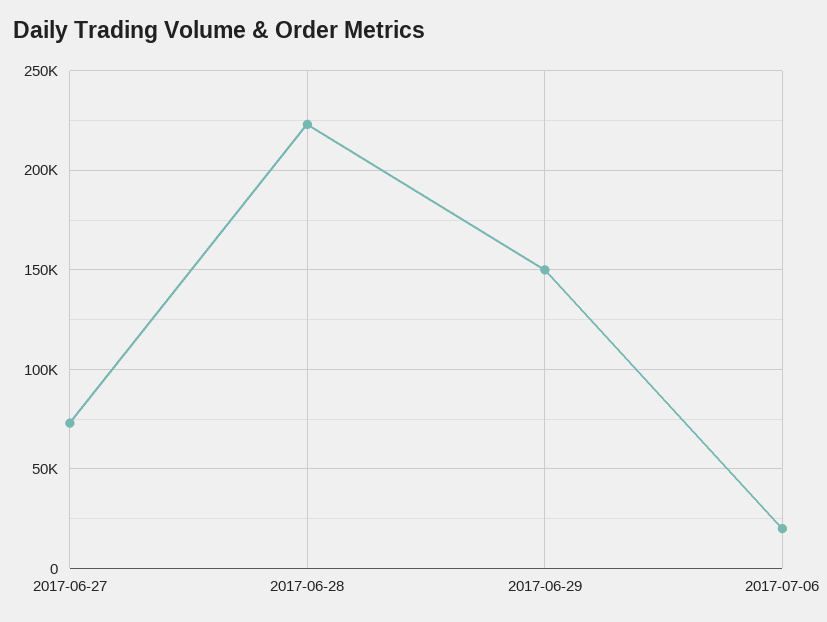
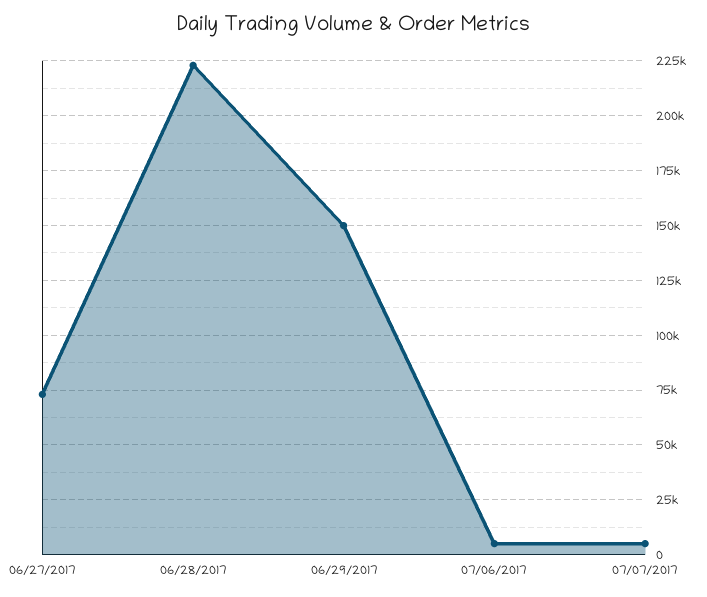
2017-07-06: 20000 -> 5000
07/07/2017: none -> 5000

